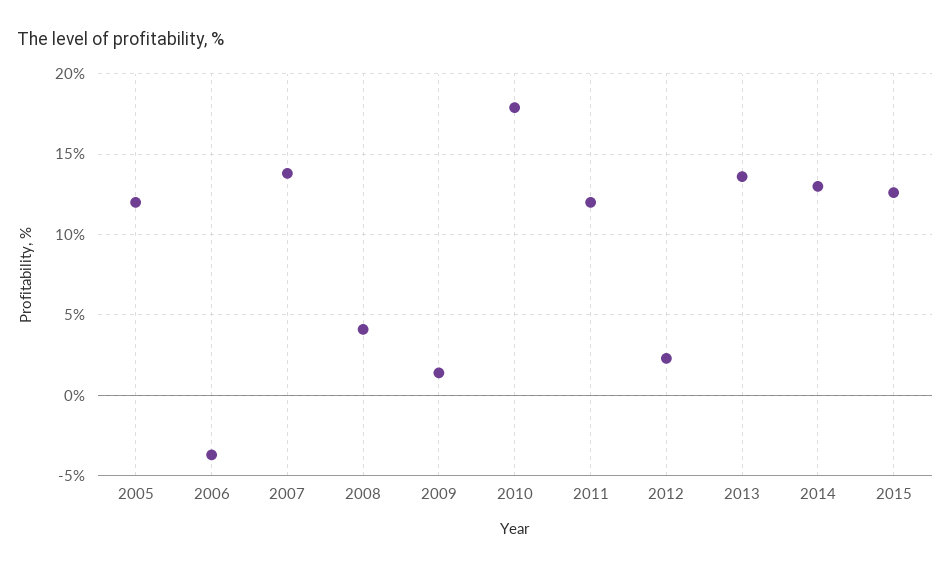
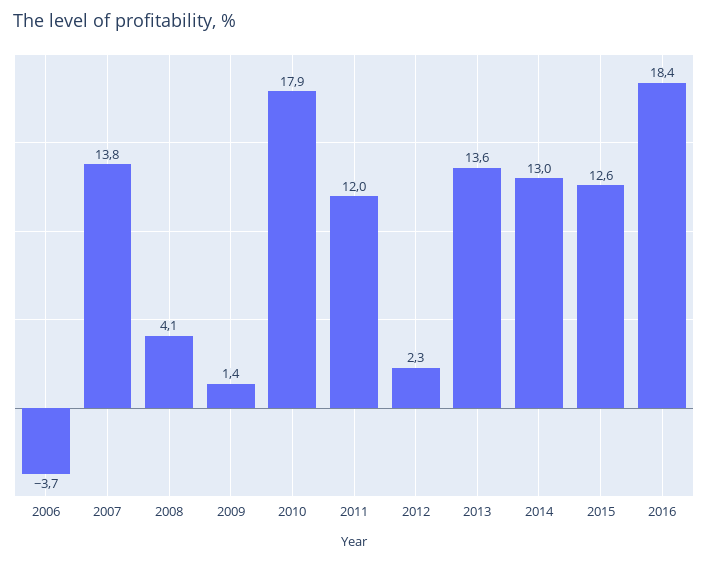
2005: 12 -> none
2016: none -> 18.4

